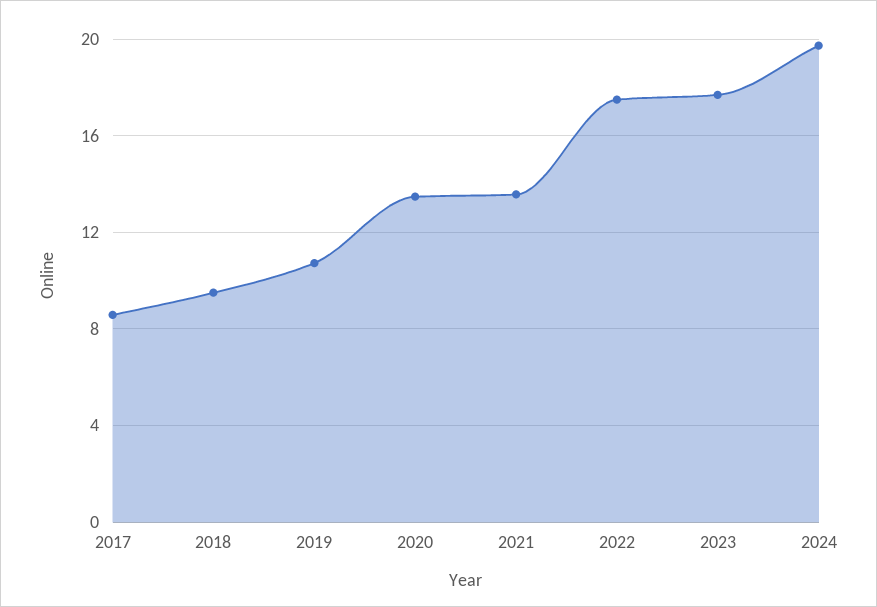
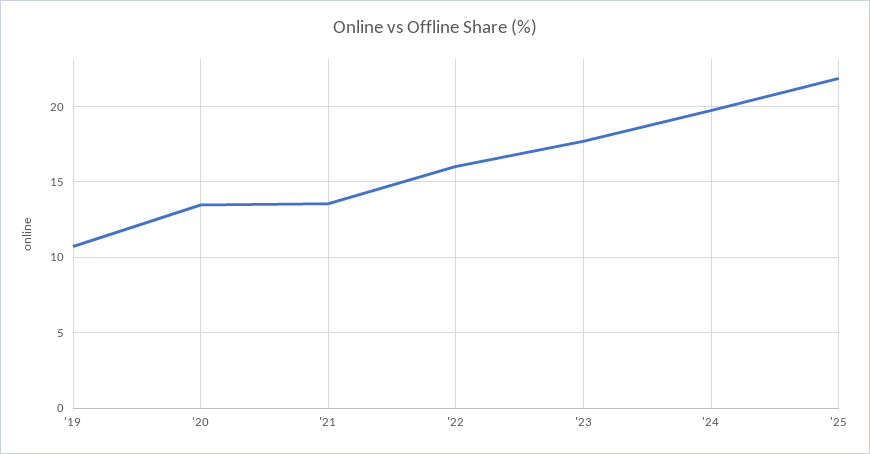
2017: 8.5 -> none
2018: 9.5 -> none
2022: 17.5 -> 16
'25: none -> 22

